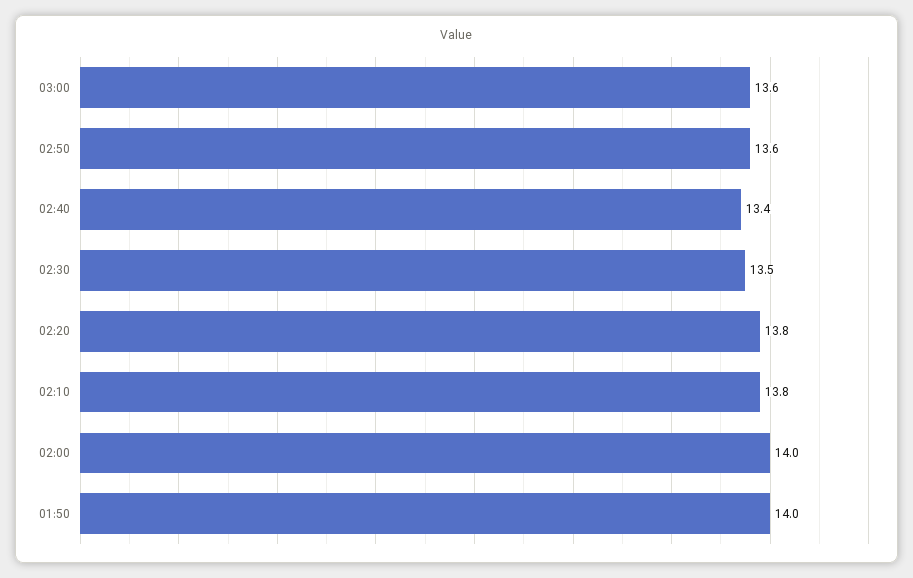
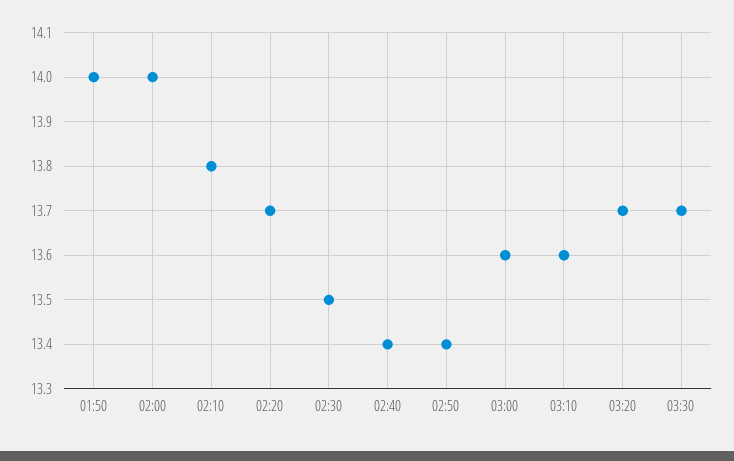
02:50: 13.6 -> 13.4
02:20: 13.8 -> 13.7
03:10: none -> 13.6
03:20: none -> 13.7
03:30: none -> 13.7

